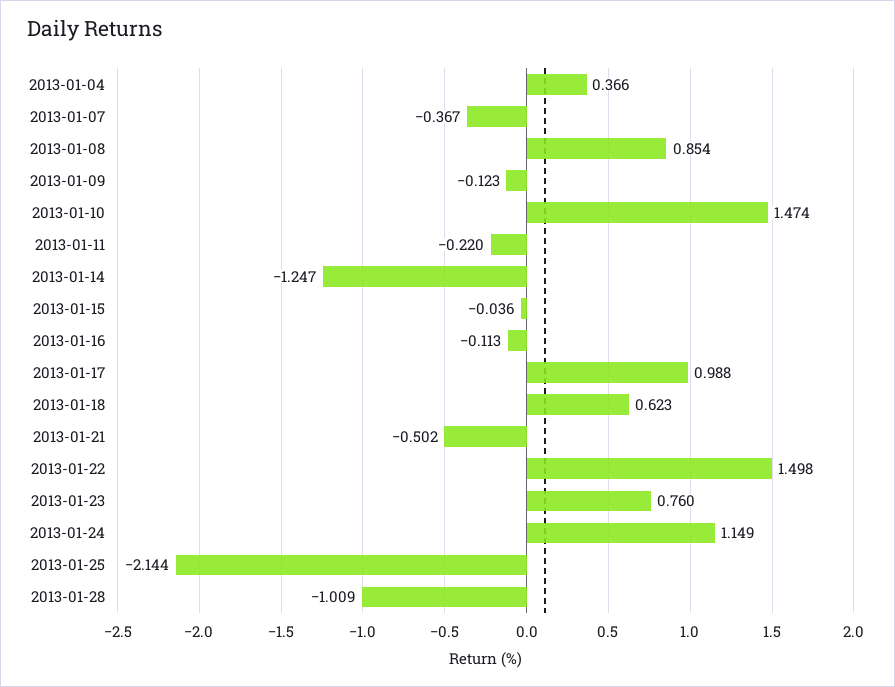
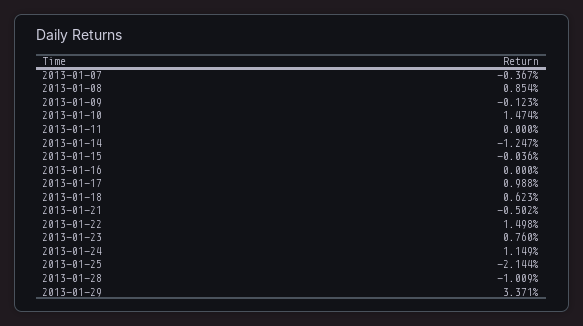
2013-01-04: 0.366 -> none
2013-01-11: -0.22 -> 0
2013-01-16: -0.113 -> 0
2013-01-29: none -> 3.371

